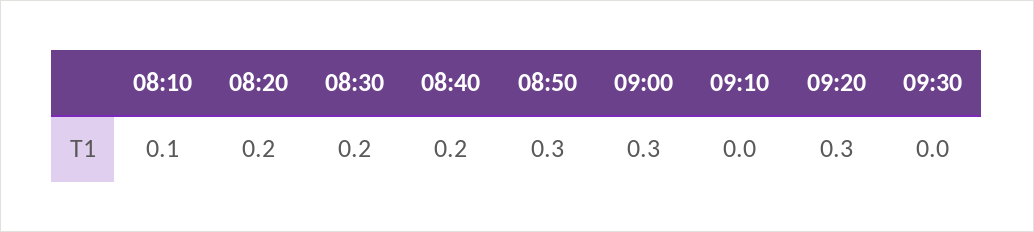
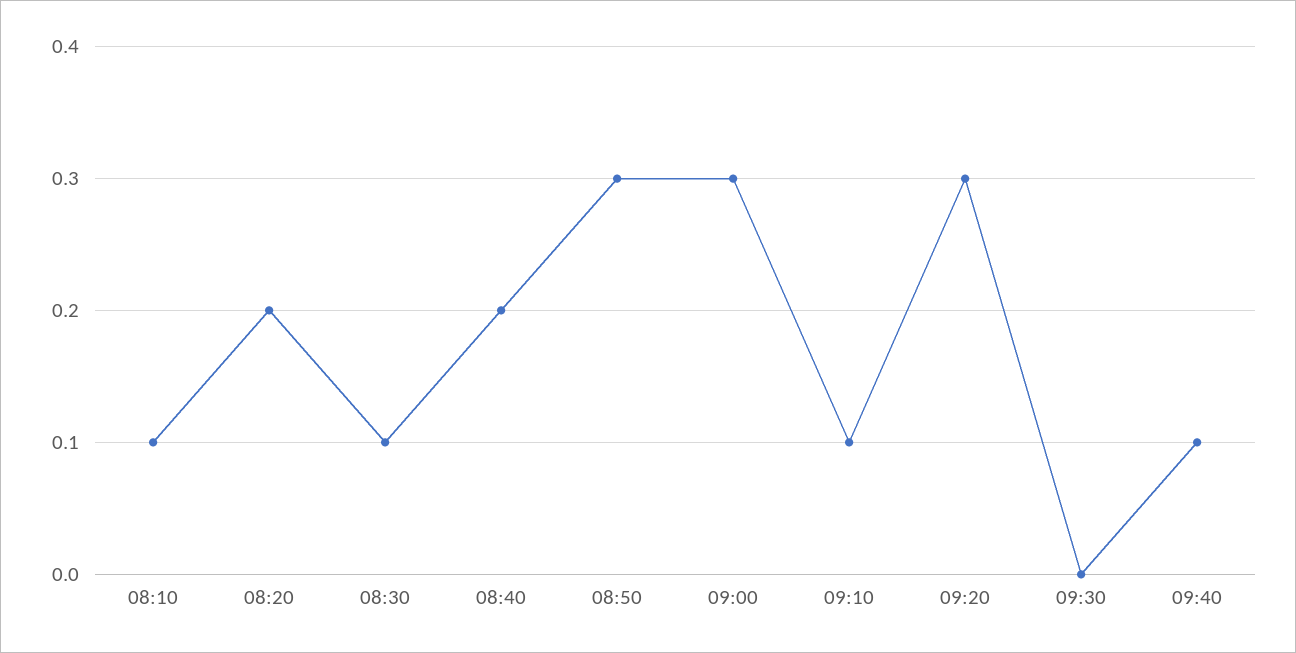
08:30: 0.2 -> 0.1
09:10: 0 -> 0.1
09:40: none -> 0.1

